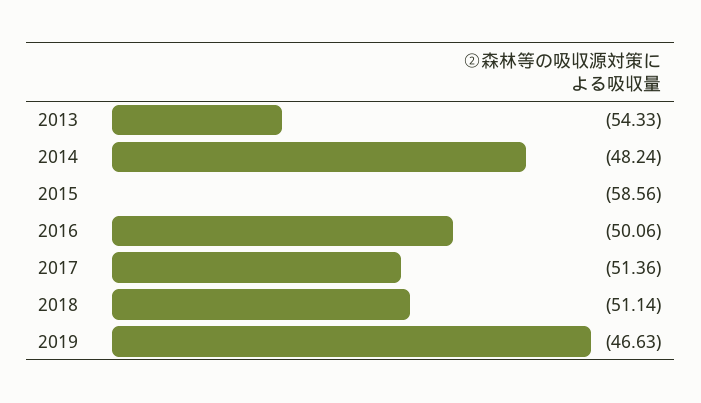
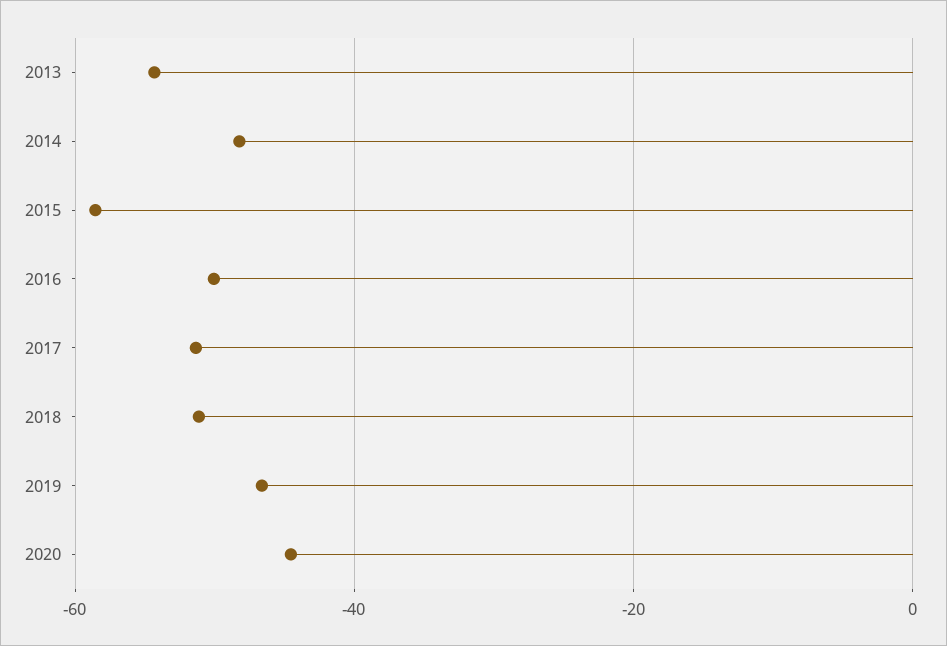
2020: none -> -44

